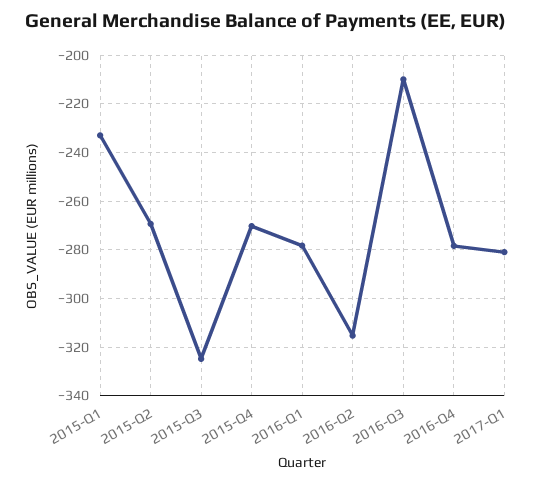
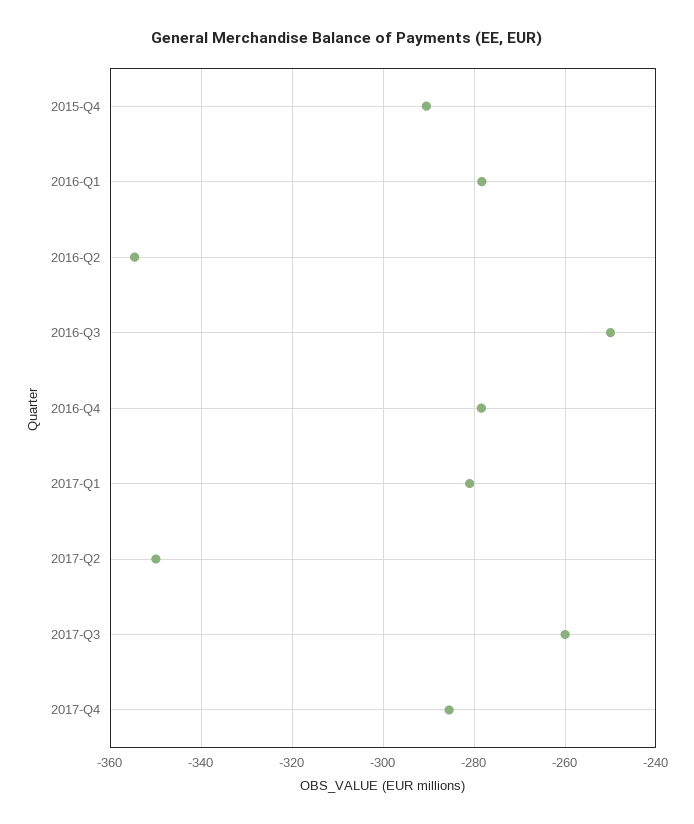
2015-Q1: -232.5 -> none
2015-Q2: -270 -> none
2015-Q3: -325 -> none
2015-Q4: -270 -> -290
2016-Q2: -315 -> -354
2016-Q3: -210 -> -250
2017-Q2: none -> -350
2017-Q3: none -> -260
2017-Q4: none -> -286

